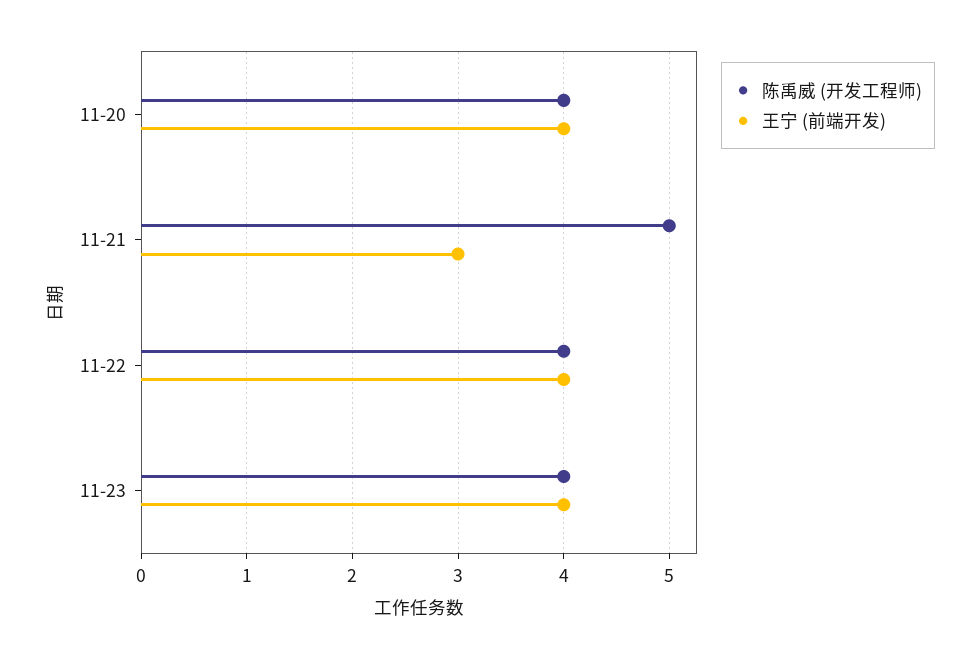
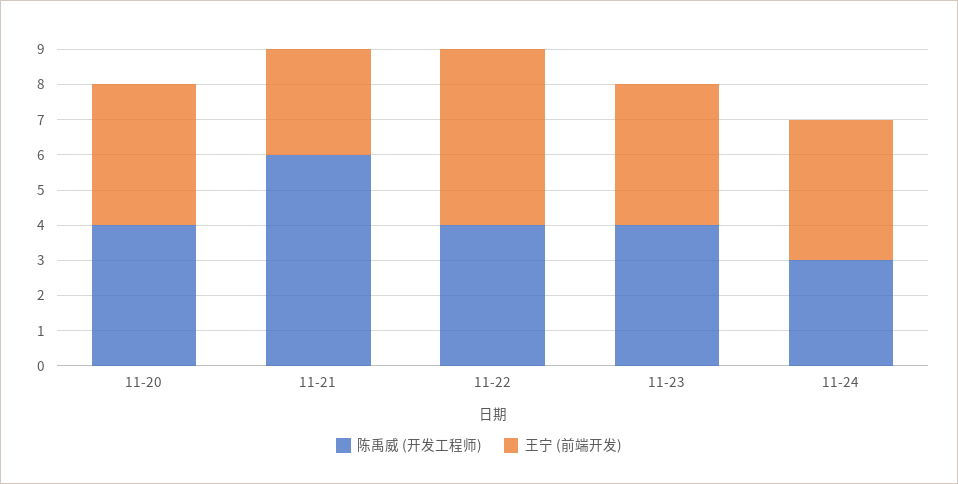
陈禹威 (开发工程师), 11-21: 5 -> 6
王宁 (前端开发), 11-22: 4 -> 5
陈禹威 (开发工程师), 11-24: none -> 3
王宁 (前端开发), 11-24: none -> 4

